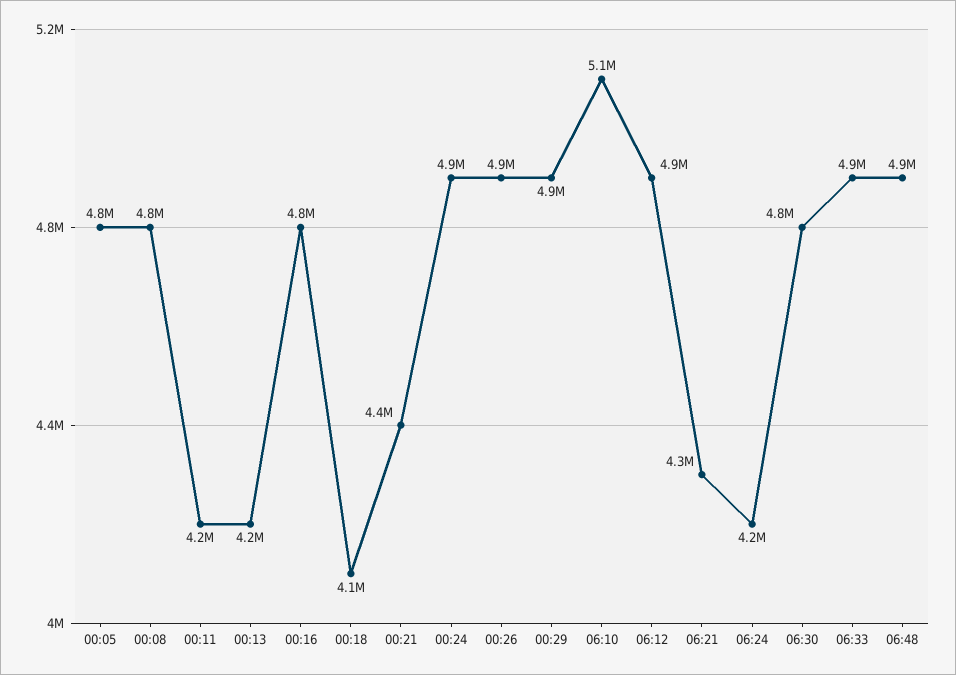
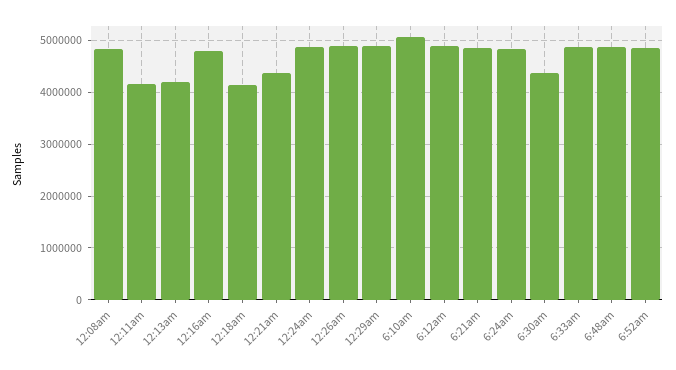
00:05: 4800000 -> none
06:21: 4300000 -> 4800000
06:24: 4200000 -> 4800000
06:30: 4800000 -> 4400000
6:52am: none -> 4800000

